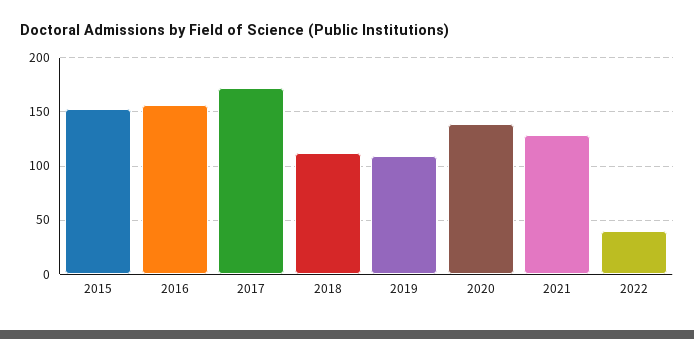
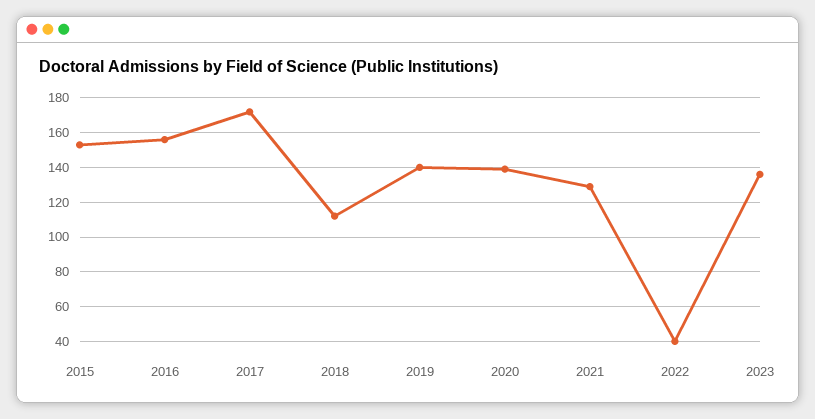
2019: 110 -> 140
2023: none -> 135

